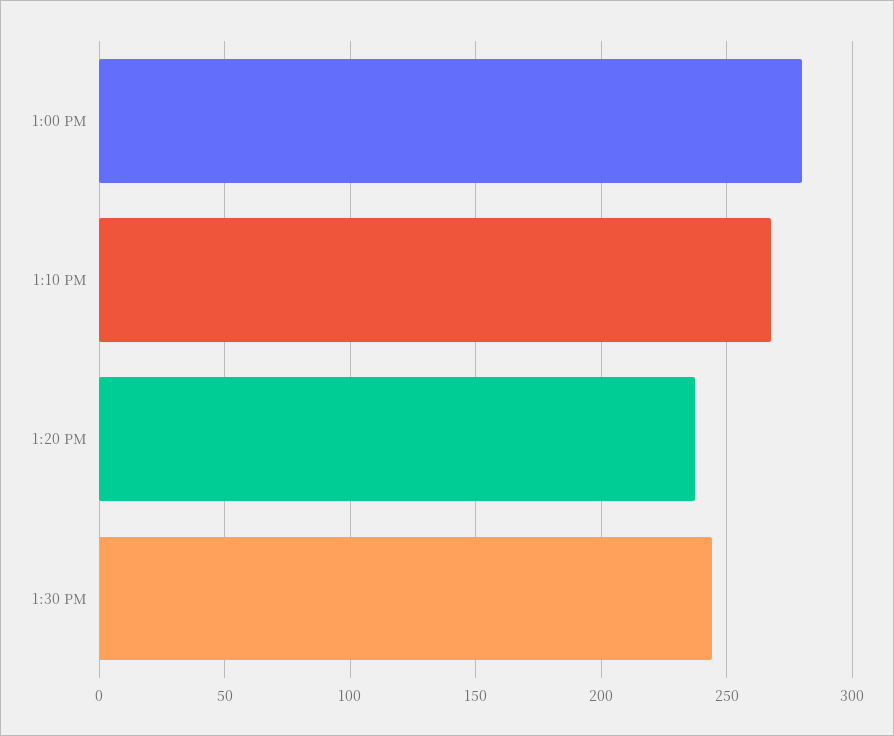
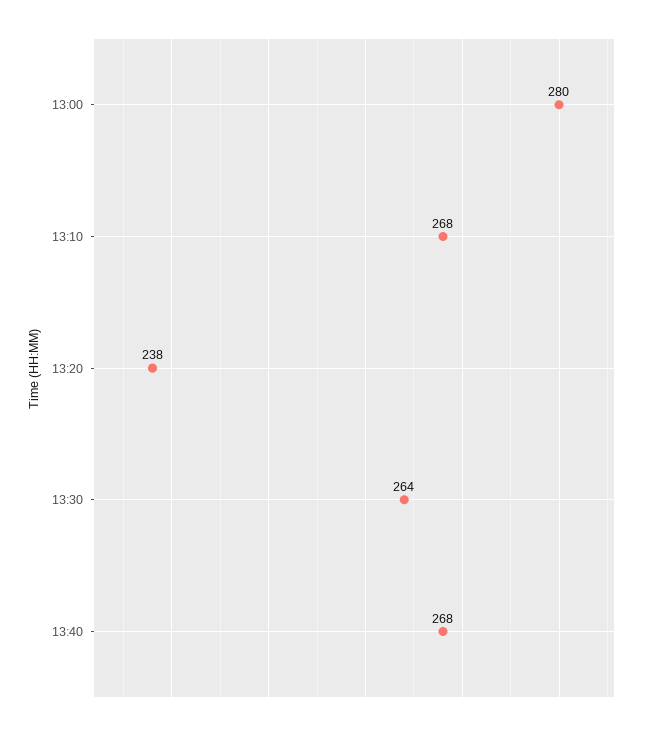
1:30 PM: 245 -> 264
13:40: none -> 268

